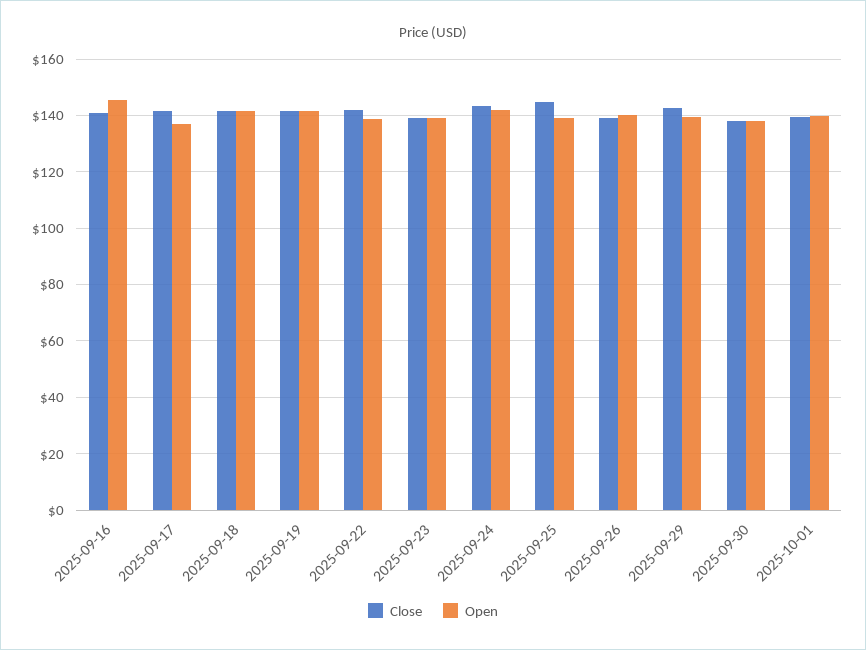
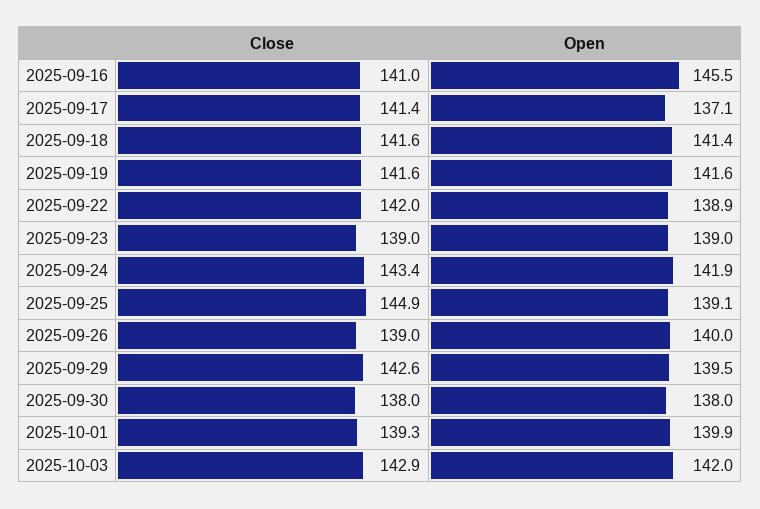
Close, 2025-10-03: none -> 142.9
Open, 2025-10-03: none -> 142

